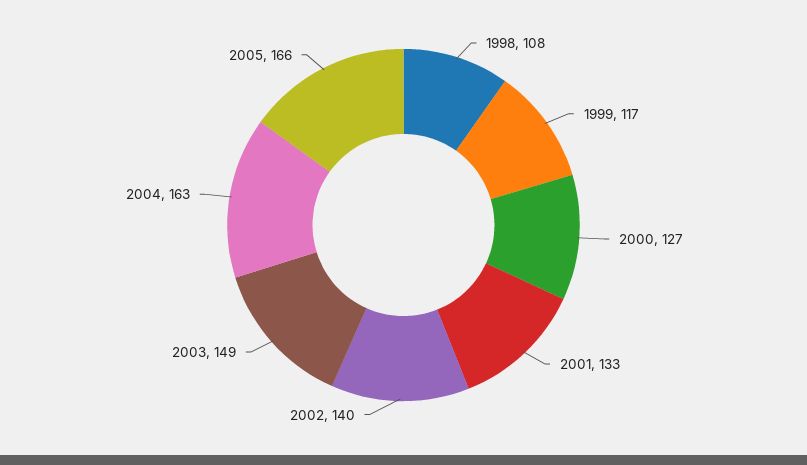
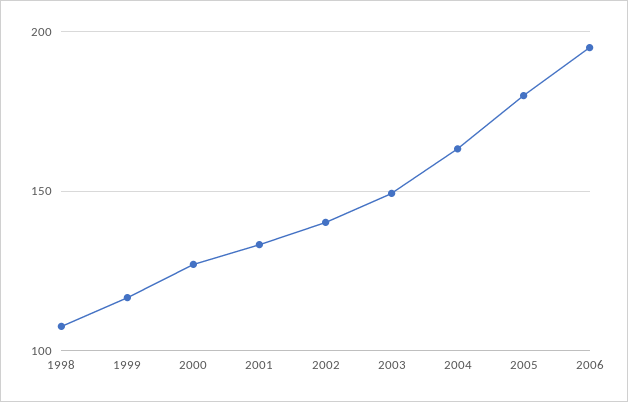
2005: 166 -> 180
2006: none -> 195

